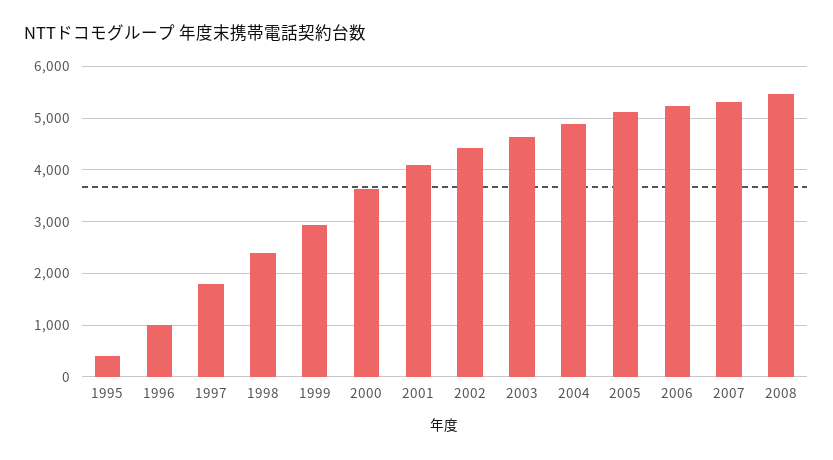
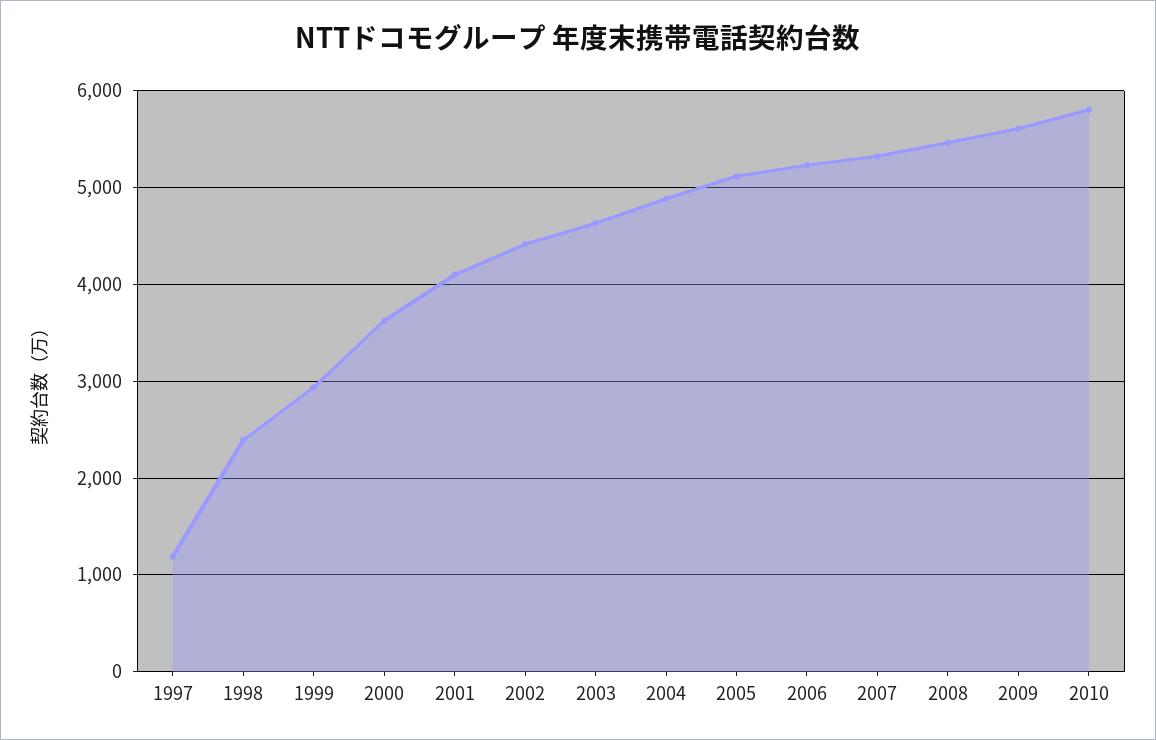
1995: 400 -> none
1996: 1000 -> none
1997: 1800 -> 1200
2009: none -> 5600
2010: none -> 5800

